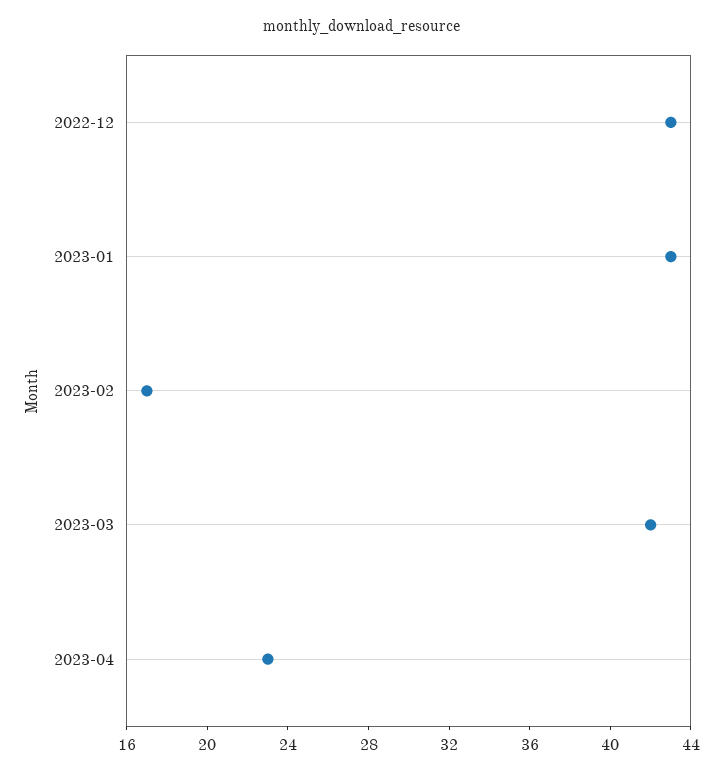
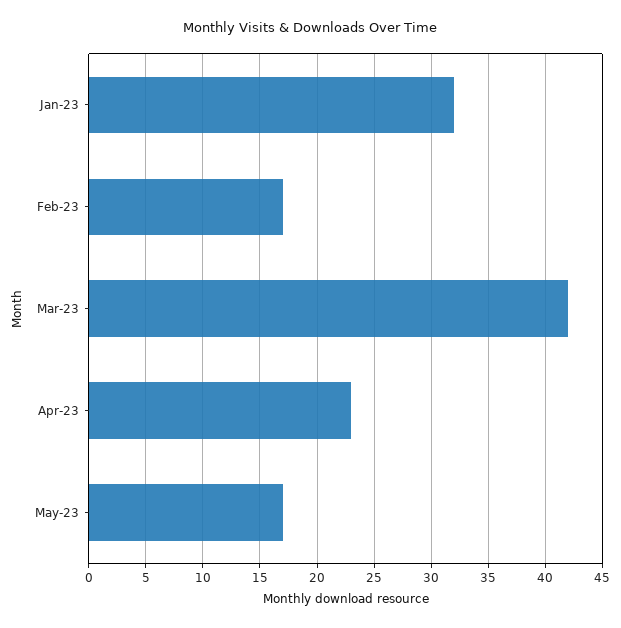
2022-12: 43 -> none
2023-01: 43 -> 32
May-23: none -> 17

